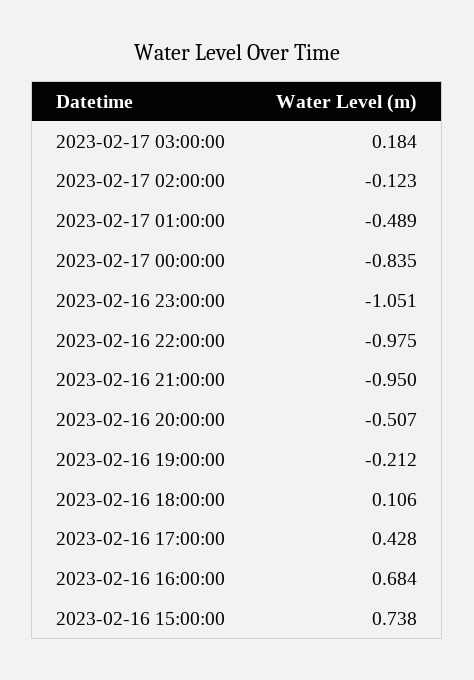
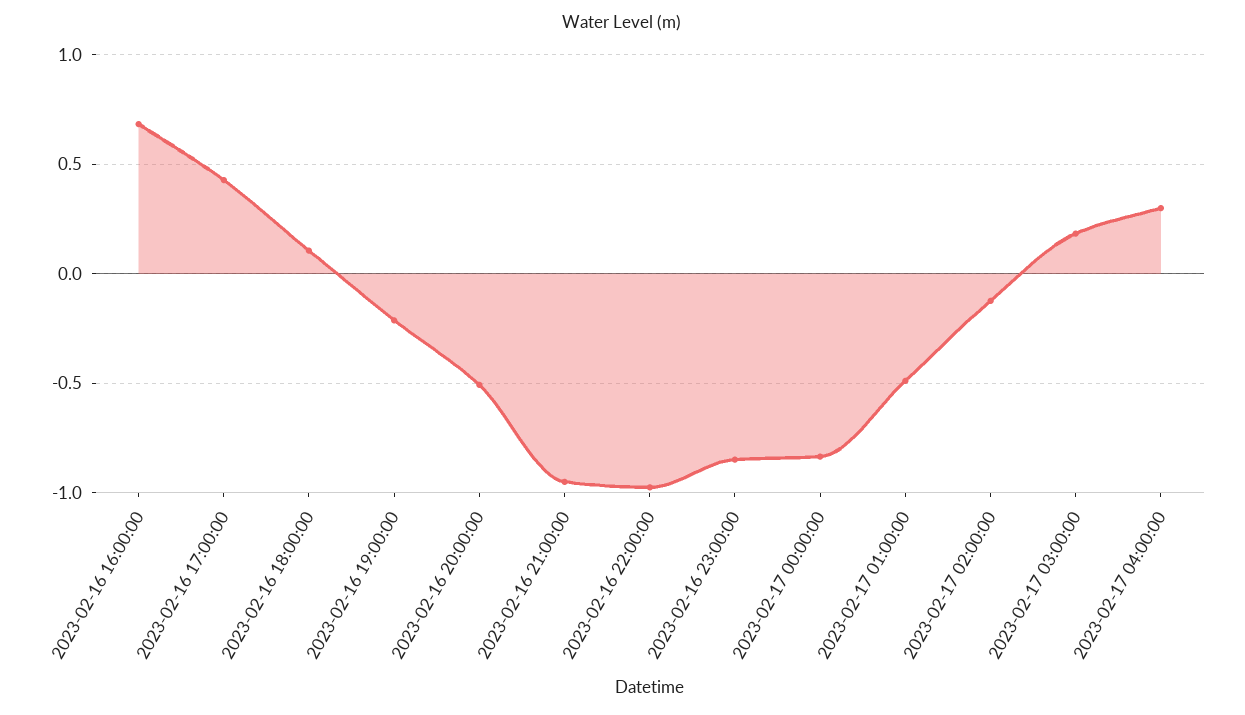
2023-02-16 23:00:00: -1.051 -> -0.85
2023-02-16 15:00:00: 0.738 -> none
2023-02-17 04:00:00: none -> 0.3

